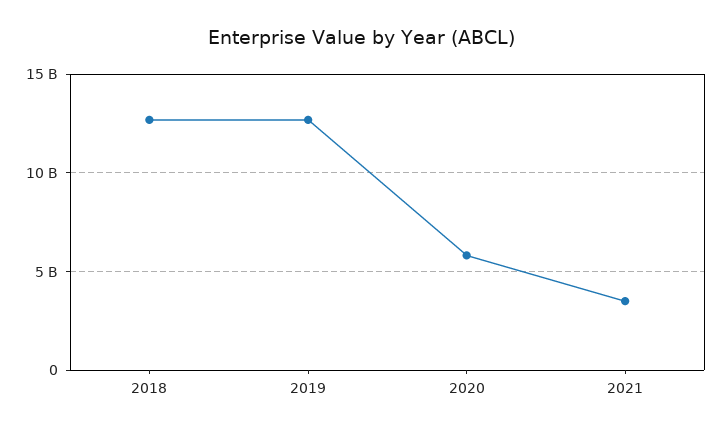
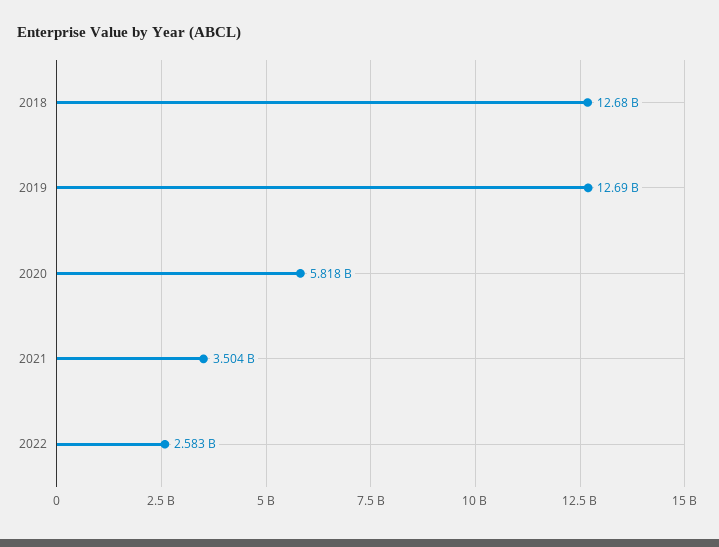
2022: none -> 2583000000

